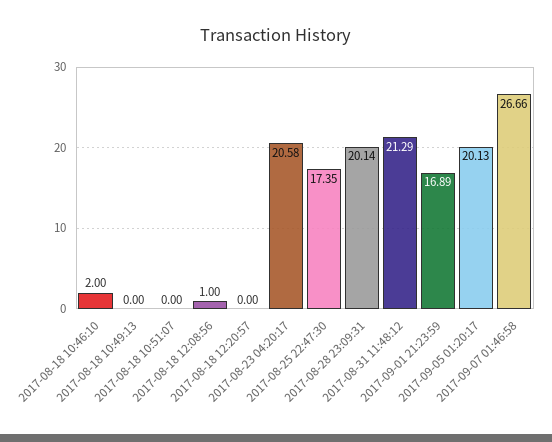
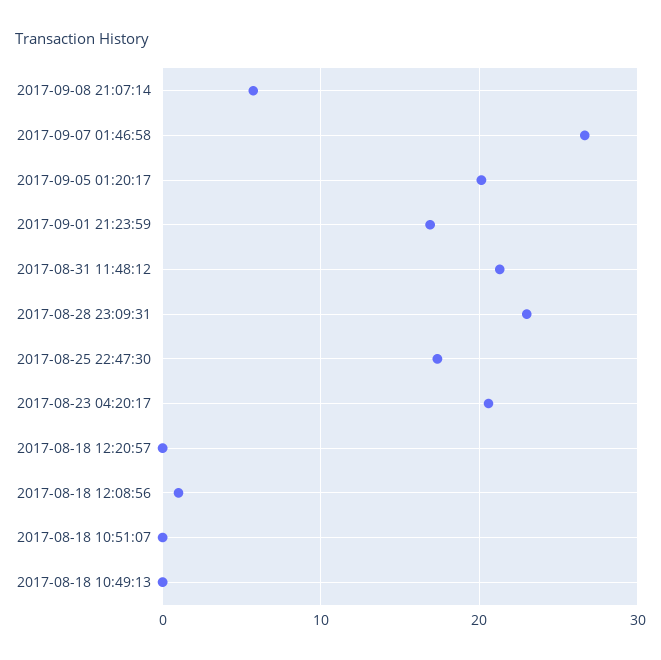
2017-08-18 10:46:10: 2 -> none
2017-08-28 23:09:31: 20.14 -> 23
2017-09-08 21:07:14: none -> 6

